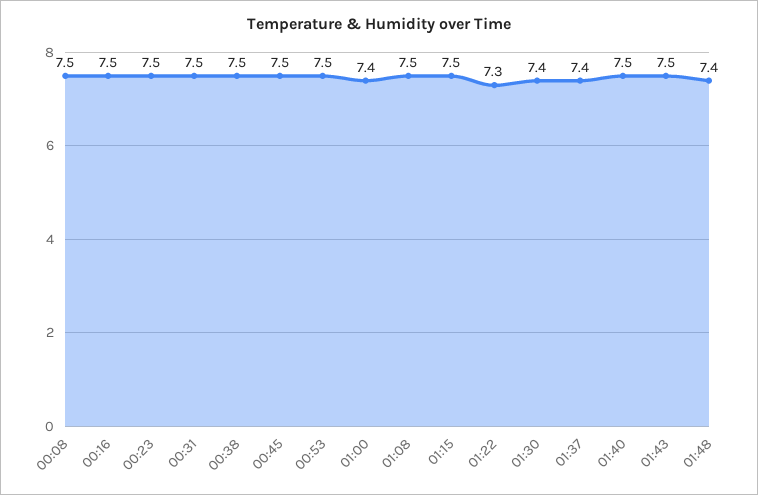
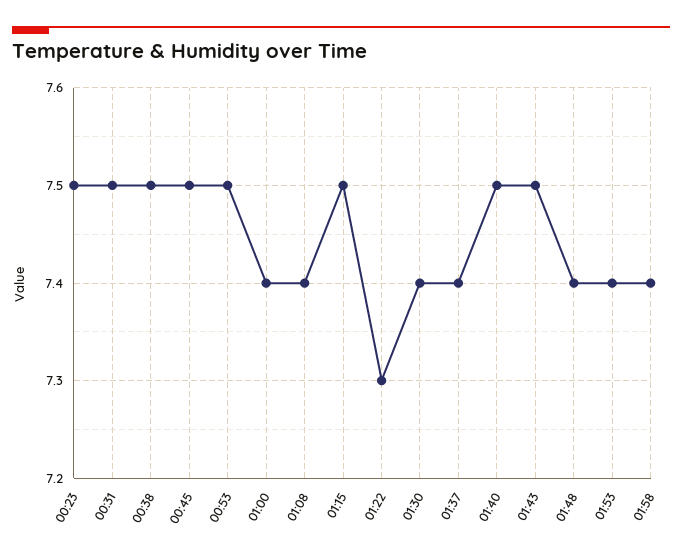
00:08: 7.5 -> none
00:16: 7.5 -> none
01:08: 7.5 -> 7.4
01:53: none -> 7.4
01:58: none -> 7.4

